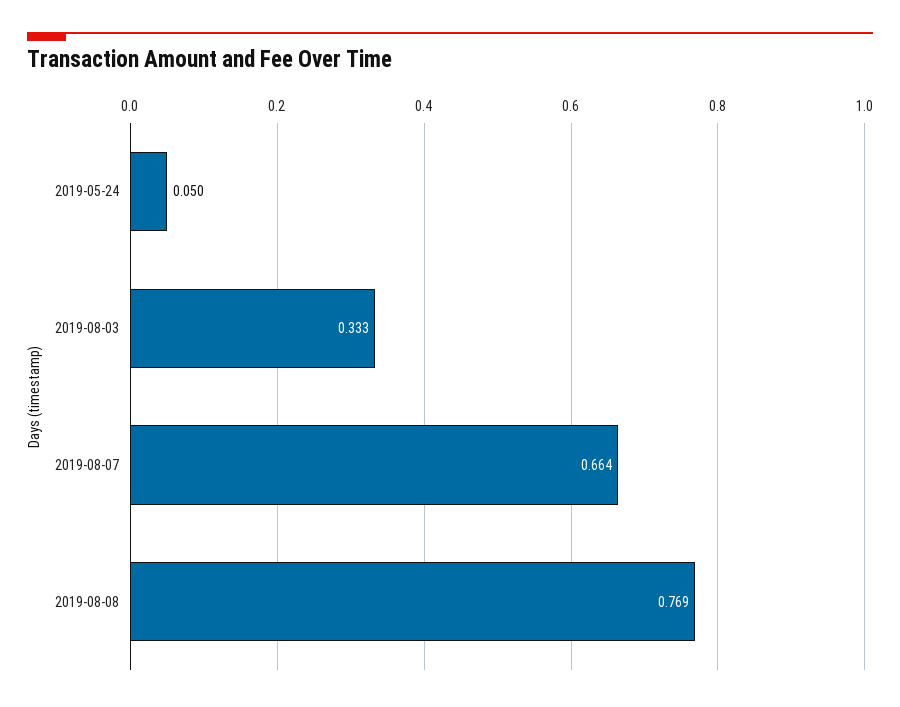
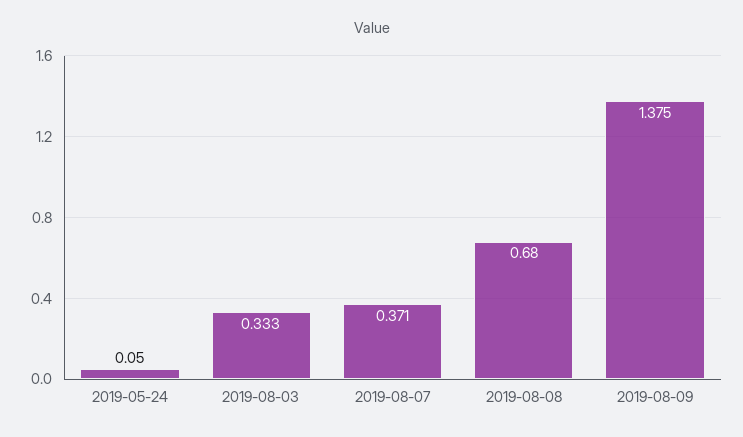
2019-08-07: 0.664 -> 0.371
2019-08-08: 0.769 -> 0.68
2019-08-09: none -> 1.375

